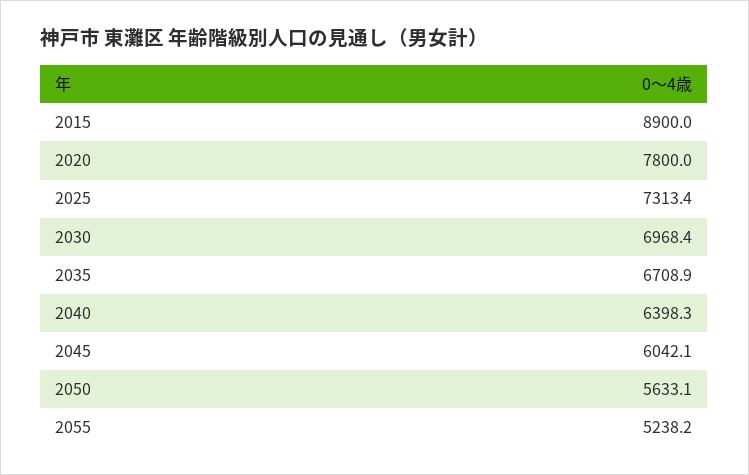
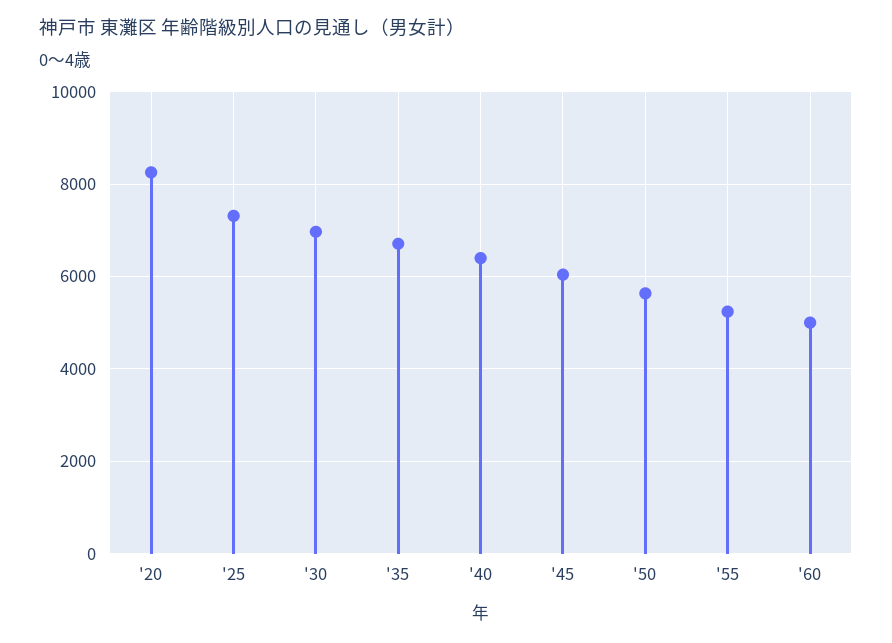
2015: 8900 -> none
2020: 7800 -> 8200
'60: none -> 5000

